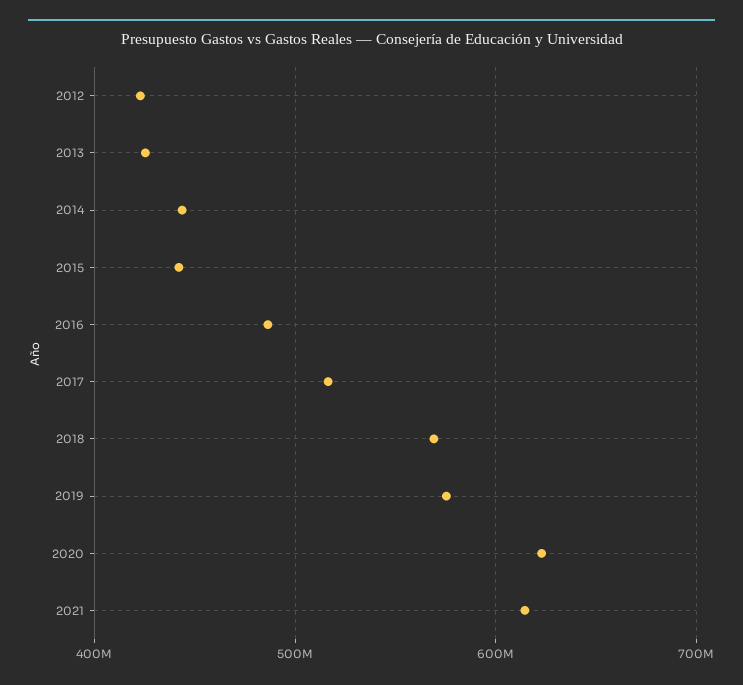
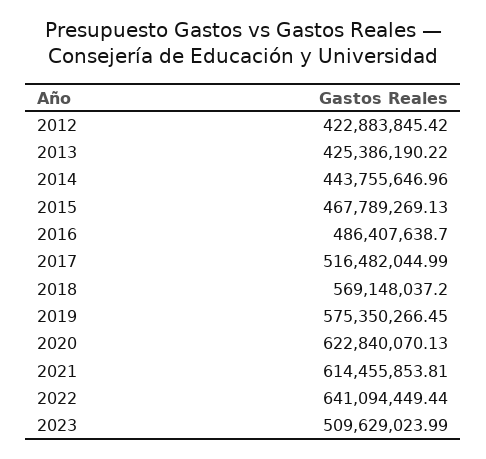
2015: 440000000 -> 467789269.13
2022: none -> 641094449.44
2023: none -> 509629023.99

